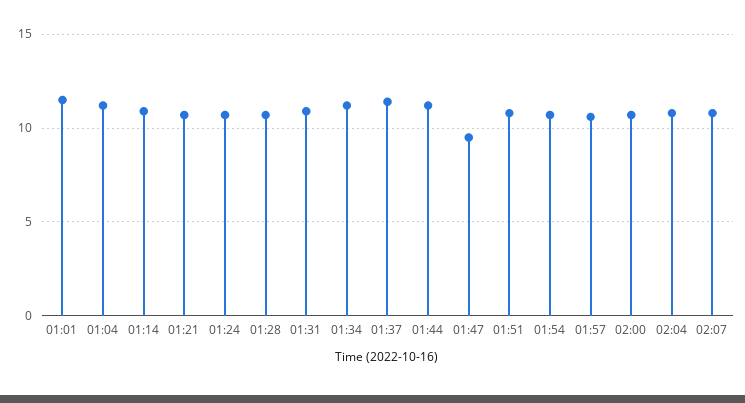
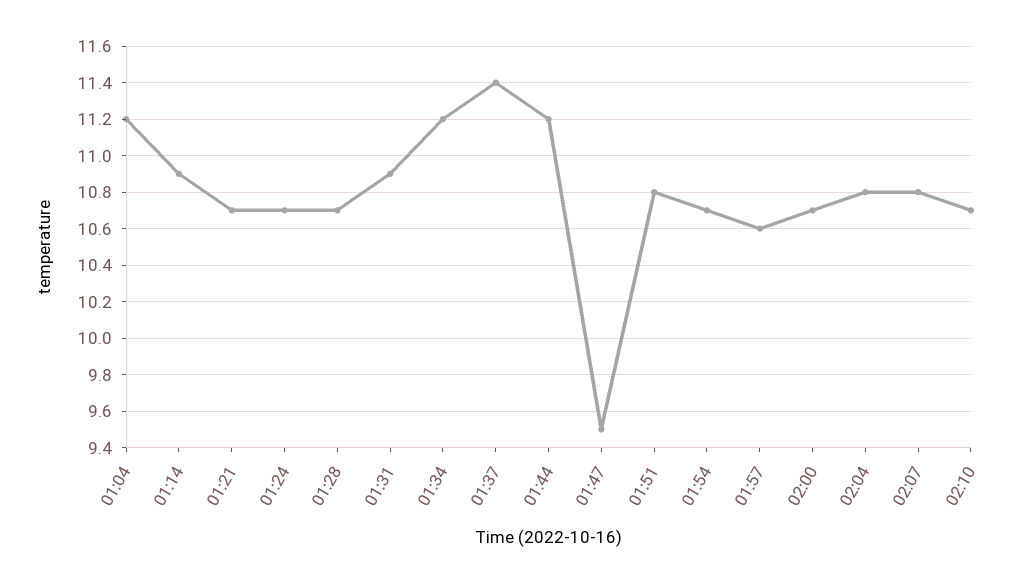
01:01: 11.5 -> none
02:10: none -> 10.7

